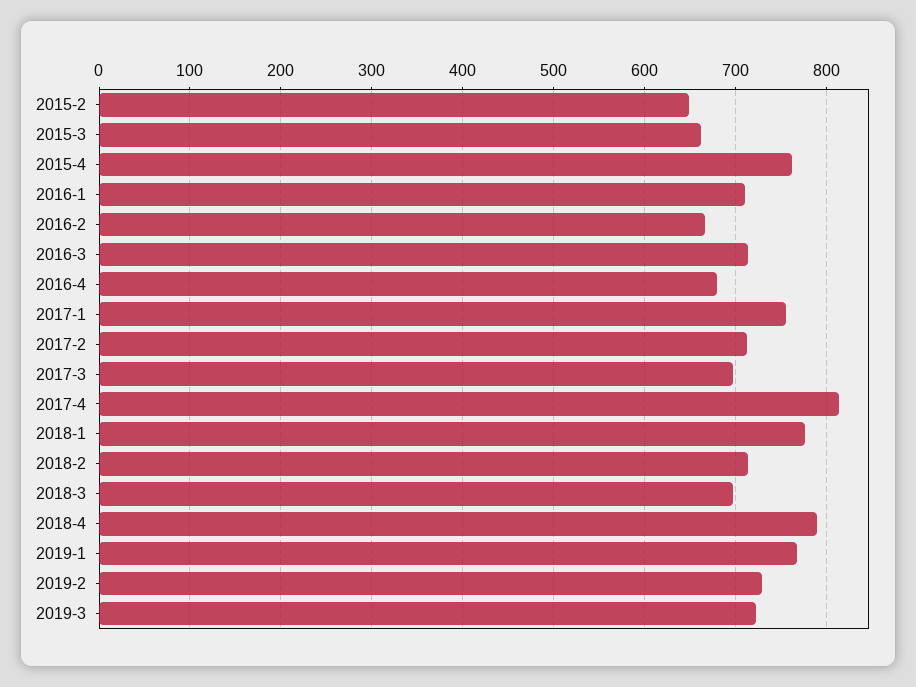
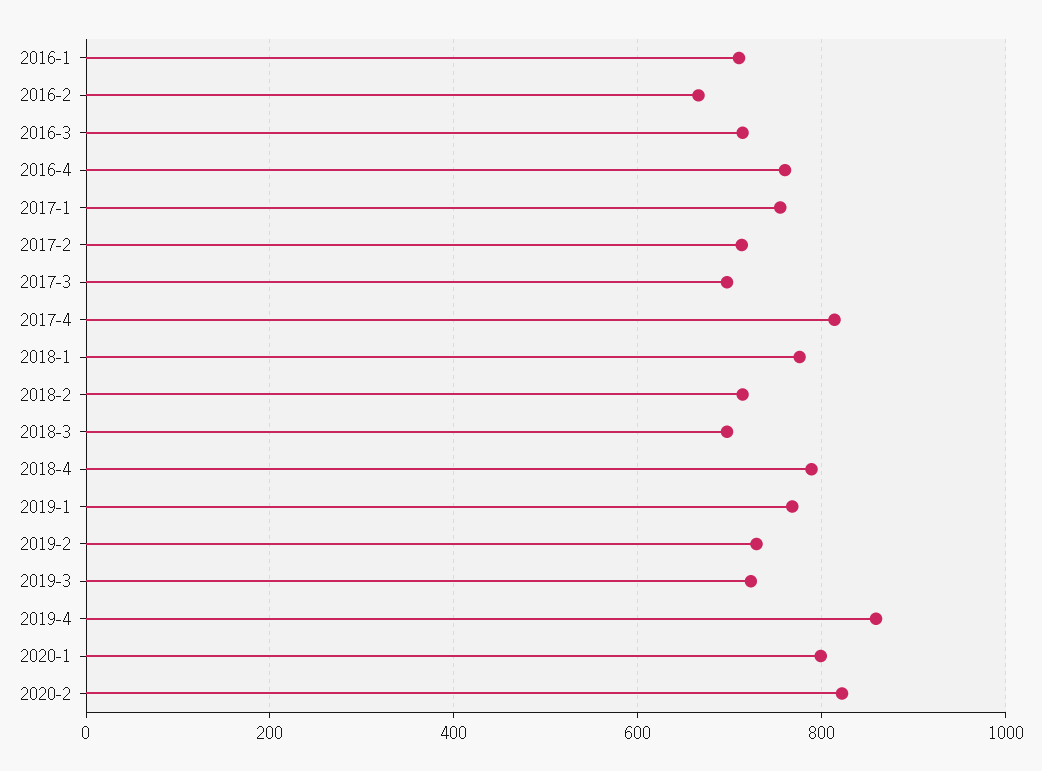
2015-2: 650 -> none
2015-3: 660 -> none
2015-4: 760 -> none
2016-4: 680 -> 760
2019-4: none -> 860
2020-1: none -> 800
2020-2: none -> 820

